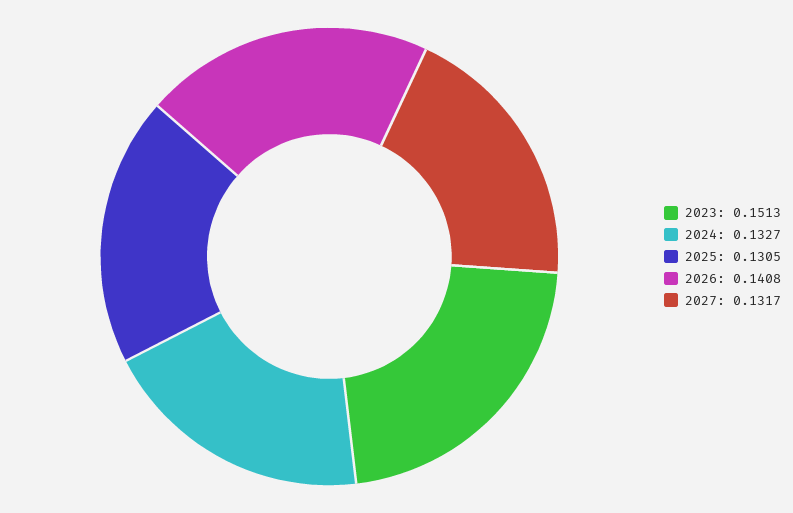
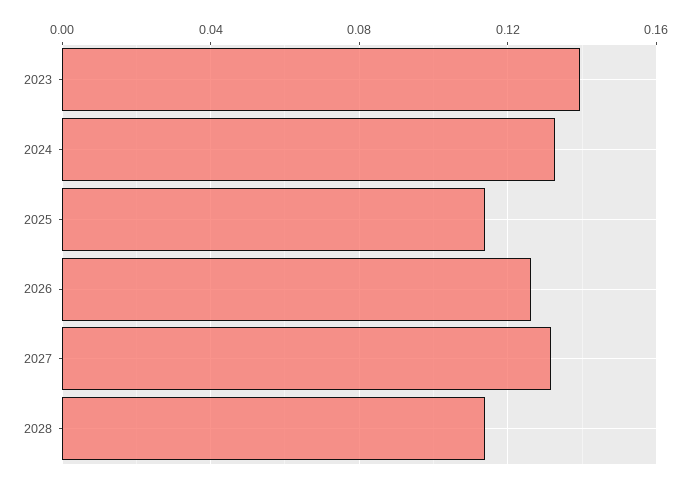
2023: 0.1513 -> 0.14
2025: 0.1305 -> 0.115
2026: 0.1408 -> 0.125
2028: none -> 0.115

